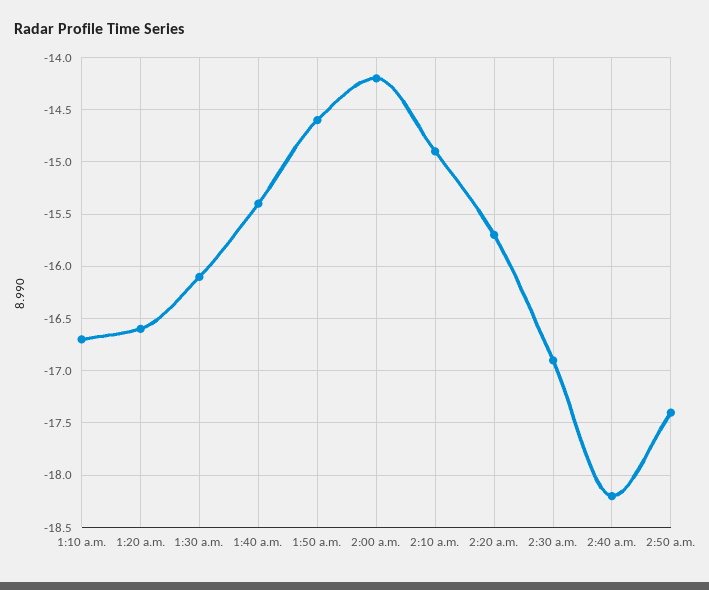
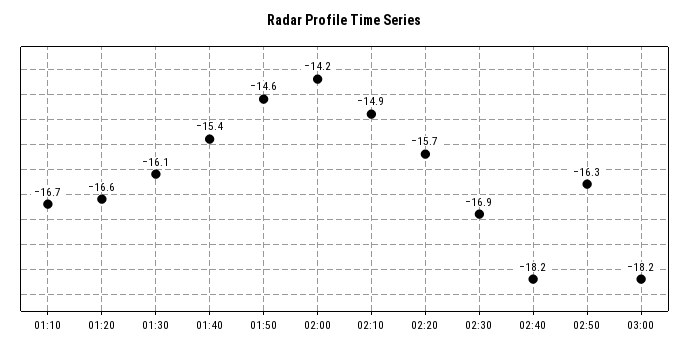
2:50 a.m.: -17.4 -> -16.3
03:00: none -> -18.2

